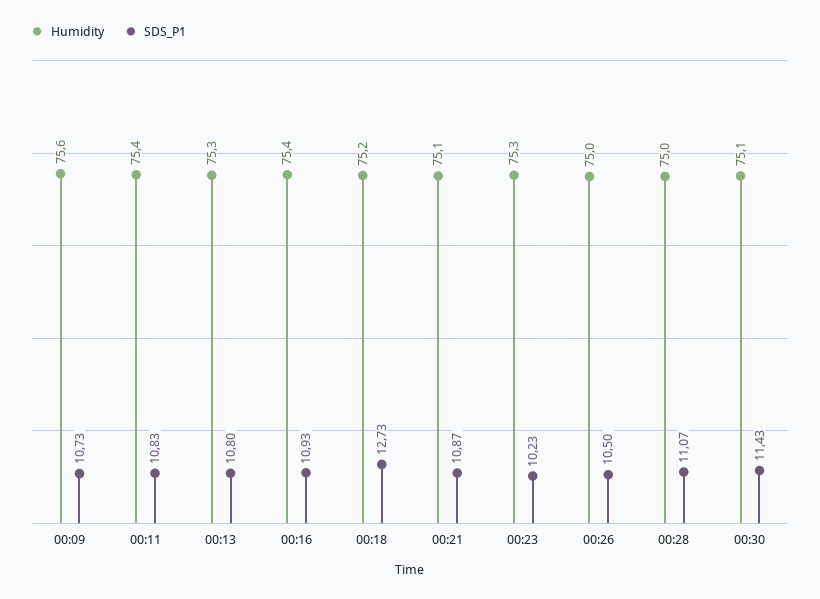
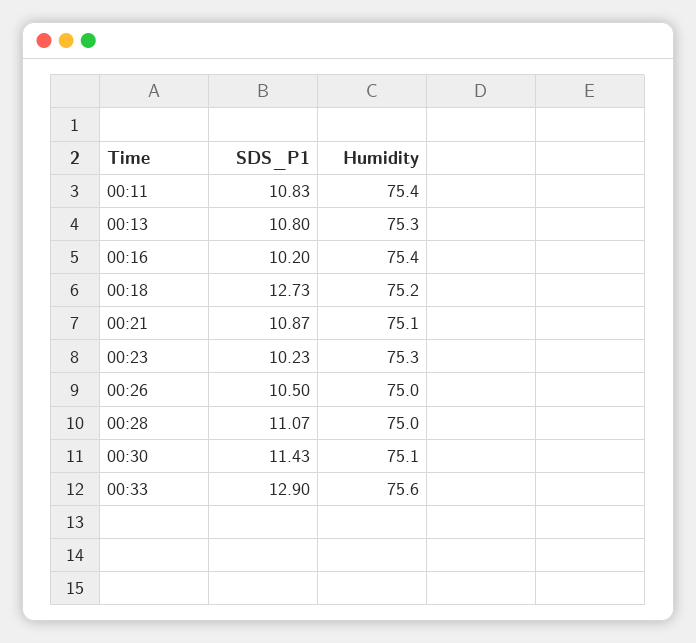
Humidity, 00:09: 75.6 -> none
SDS_P1, 00:09: 10.73 -> none
SDS_P1, 00:16: 10.93 -> 10.2
SDS_P1, 00:33: none -> 12.9
Humidity, 00:33: none -> 75.6

